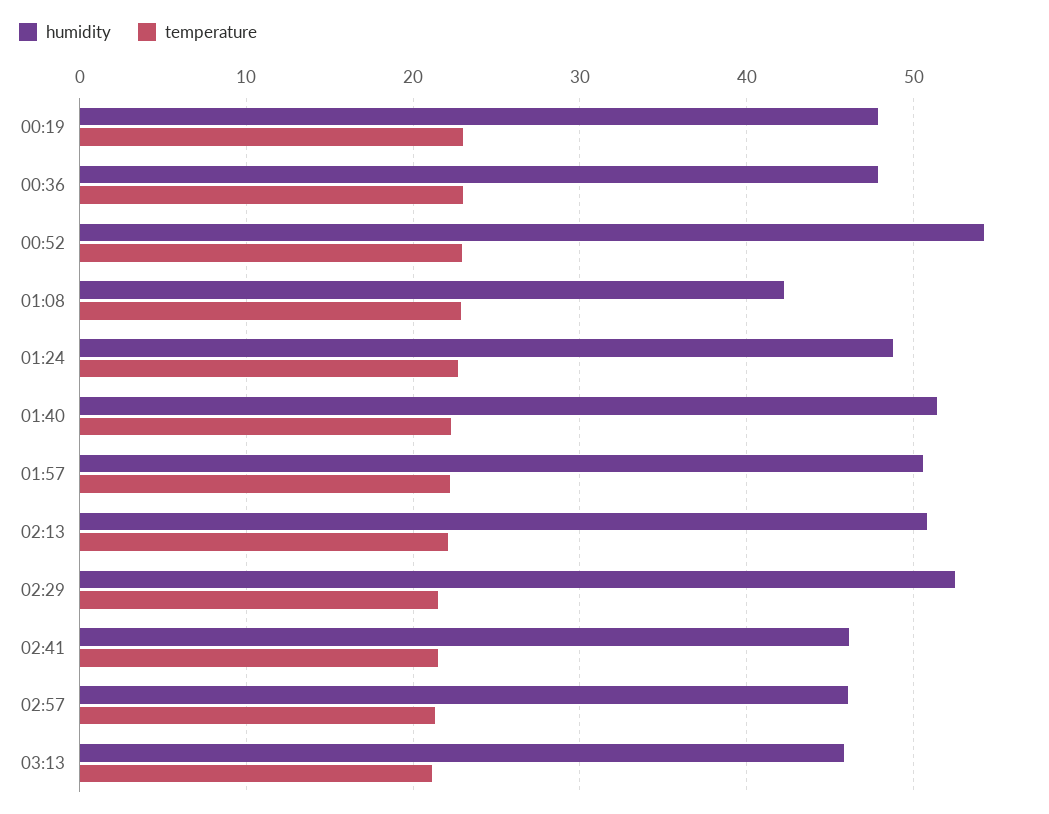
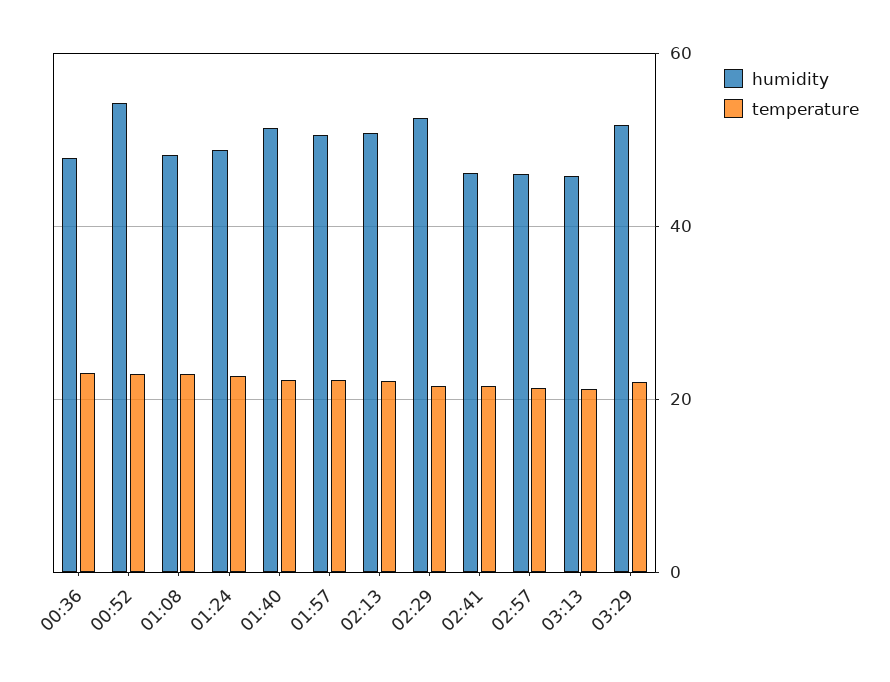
humidity, 00:19: 48 -> none
temperature, 00:19: 23 -> none
humidity, 01:08: 42 -> 48
humidity, 03:29: none -> 52
temperature, 03:29: none -> 22

